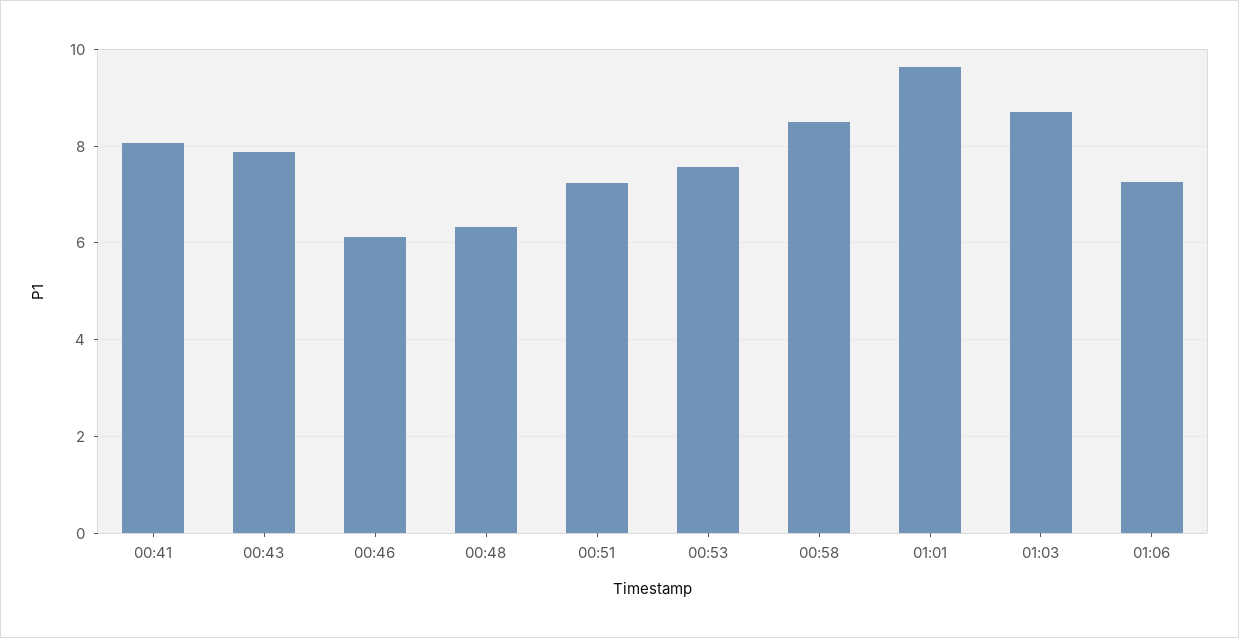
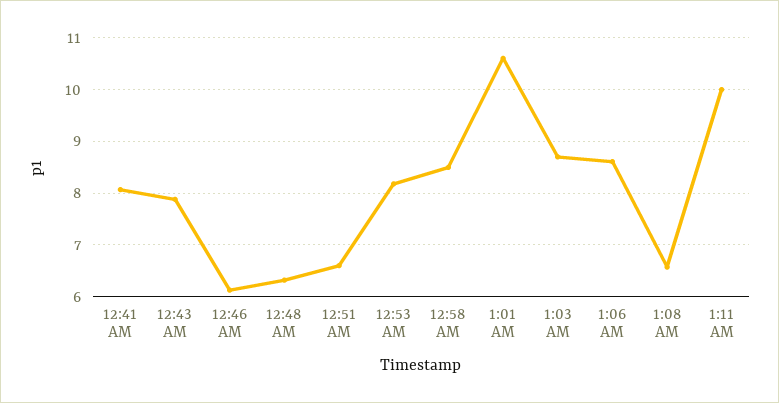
00:51: 7.2 -> 6.6
00:53: 7.6 -> 8.2
01:01: 9.6 -> 10.6
01:06: 7.2 -> 8.6
1:08 AM: none -> 6.6
1:11 AM: none -> 10

